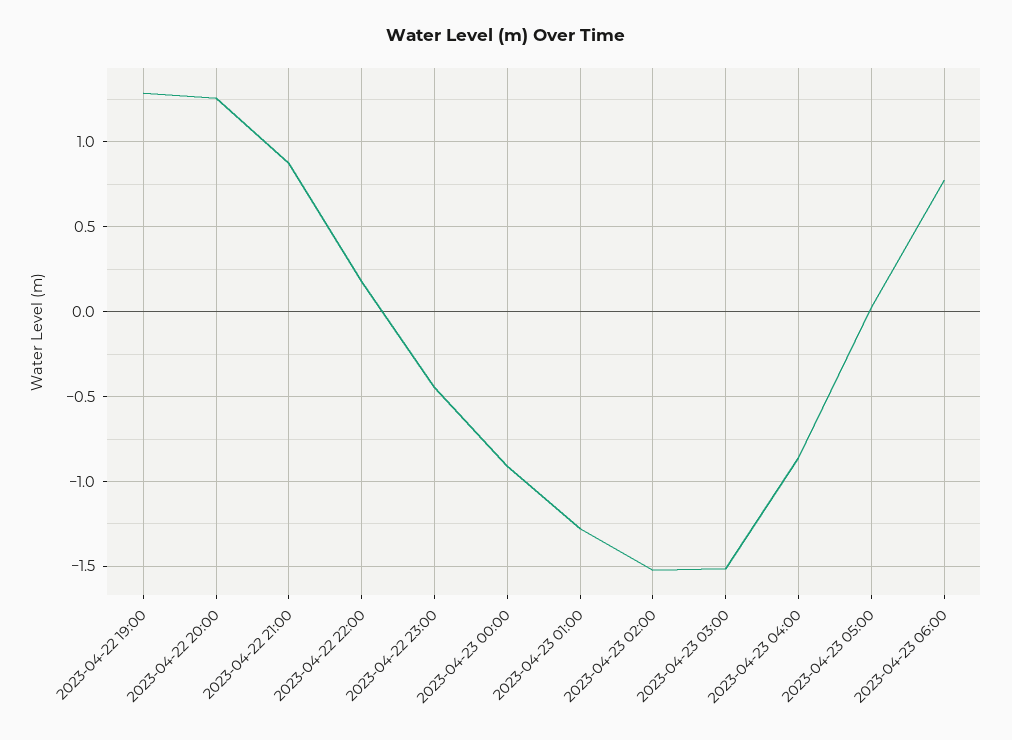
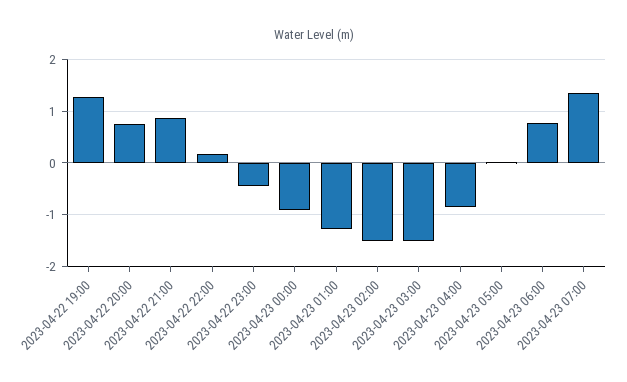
2023-04-22 20:00: 1.25 -> 0.8
2023-04-23 07:00: none -> 1.4

